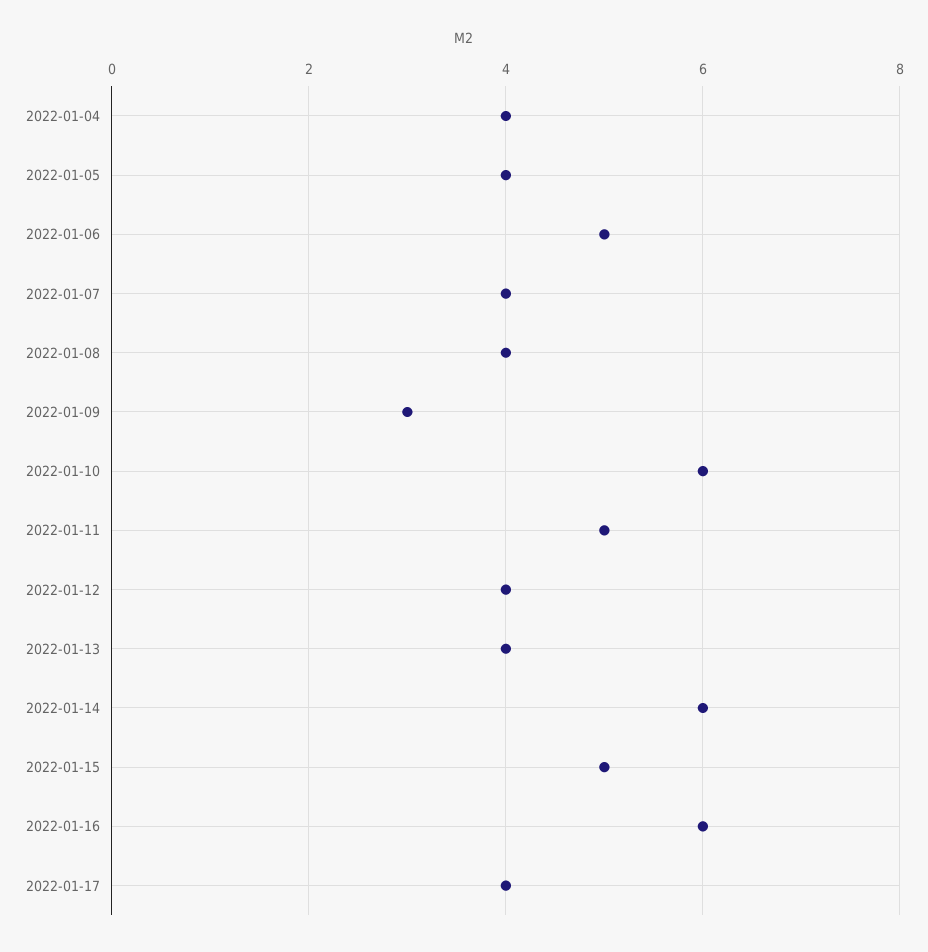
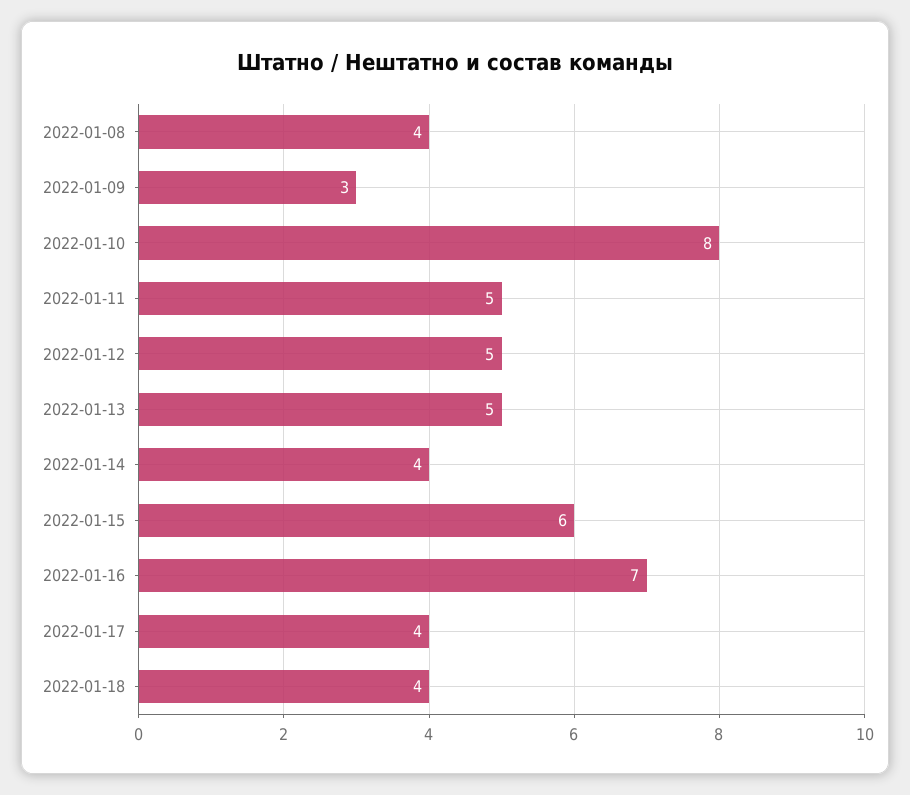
2022-01-04: 4 -> none
2022-01-05: 4 -> none
2022-01-06: 5 -> none
2022-01-07: 4 -> none
2022-01-10: 6 -> 8
2022-01-12: 4 -> 5
2022-01-13: 4 -> 5
2022-01-14: 6 -> 4
2022-01-15: 5 -> 6
2022-01-16: 6 -> 7
2022-01-18: none -> 4

